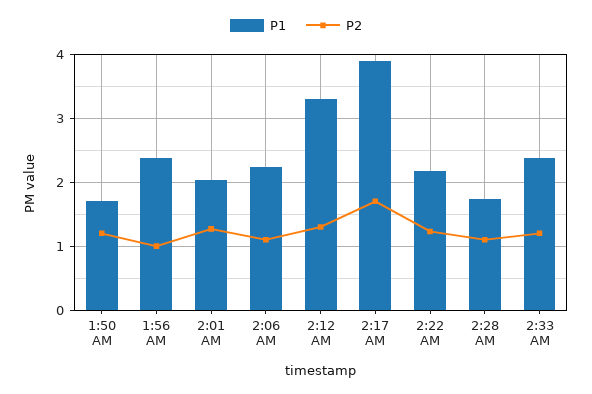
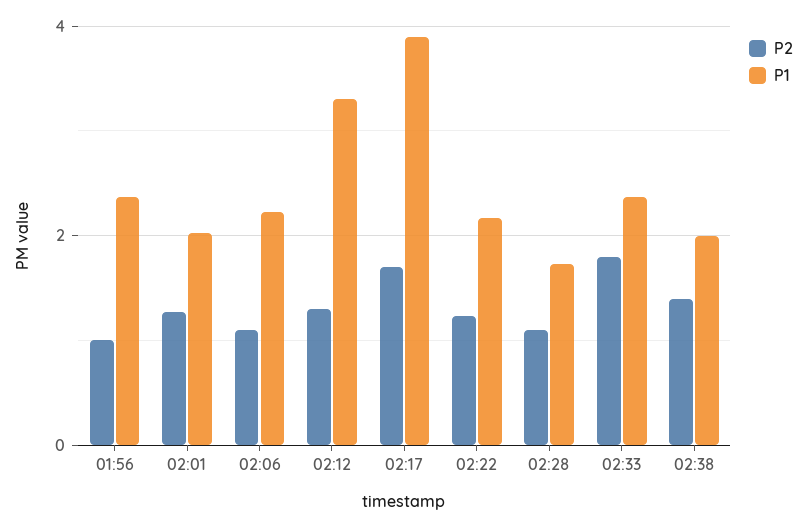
P1, 1:50 AM: 1.7 -> none
P2, 1:50 AM: 1.2 -> none
P2, 2:33 AM: 1.2 -> 1.8
P2, 02:38: none -> 1.4
P1, 02:38: none -> 2

